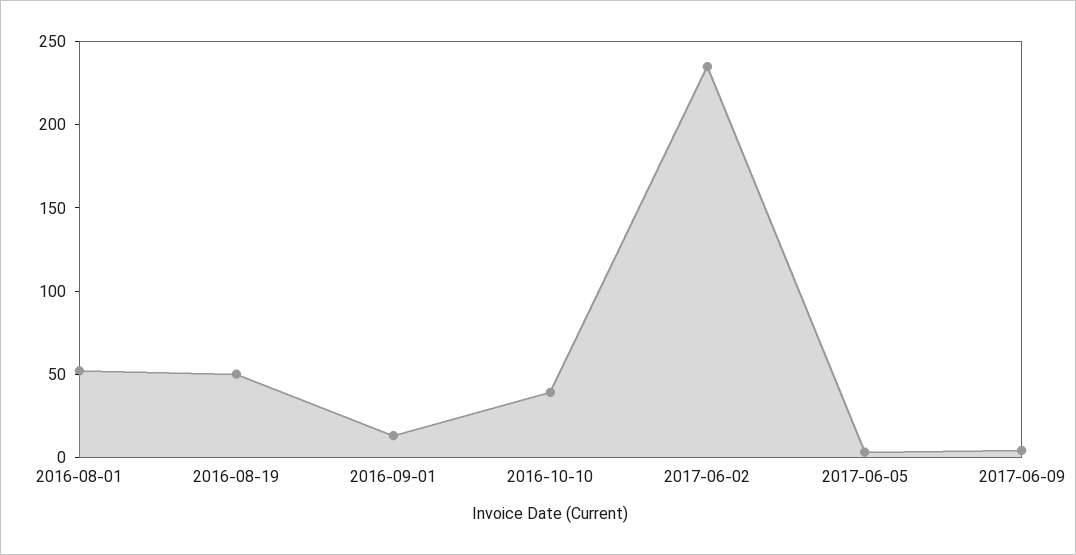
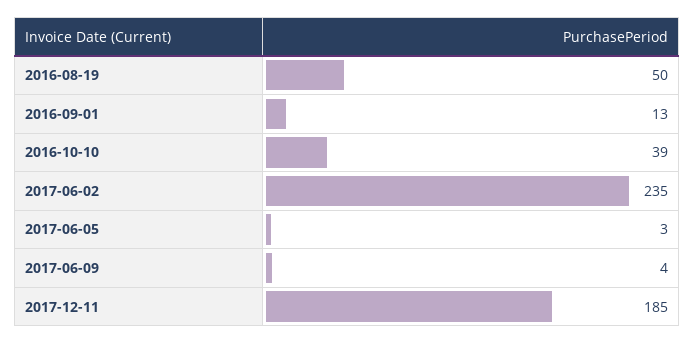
2016-08-01: 50 -> none
2017-12-11: none -> 185

